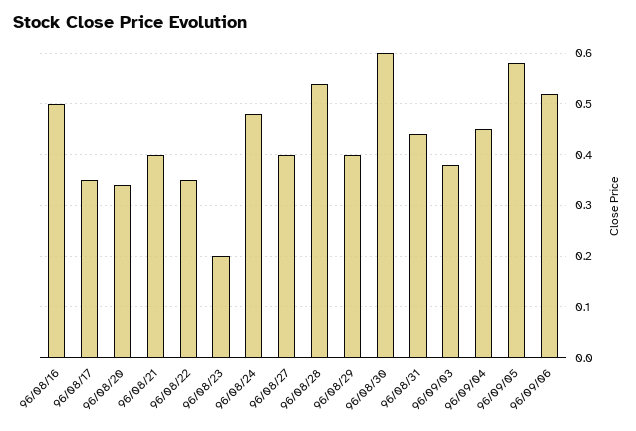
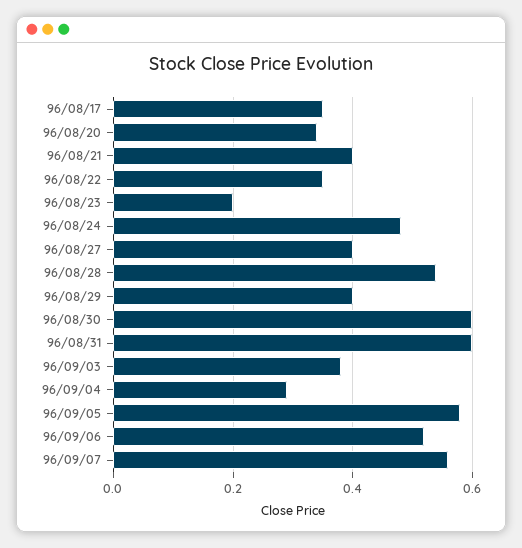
96/08/16: 0.5 -> none
96/08/31: 0.45 -> 0.6
96/09/04: 0.45 -> 0.3
96/09/07: none -> 0.55

